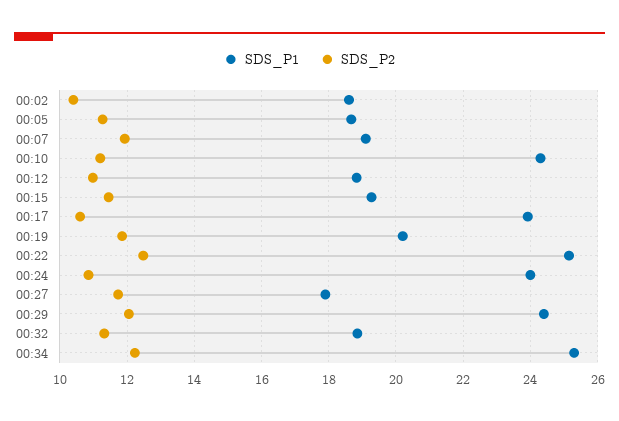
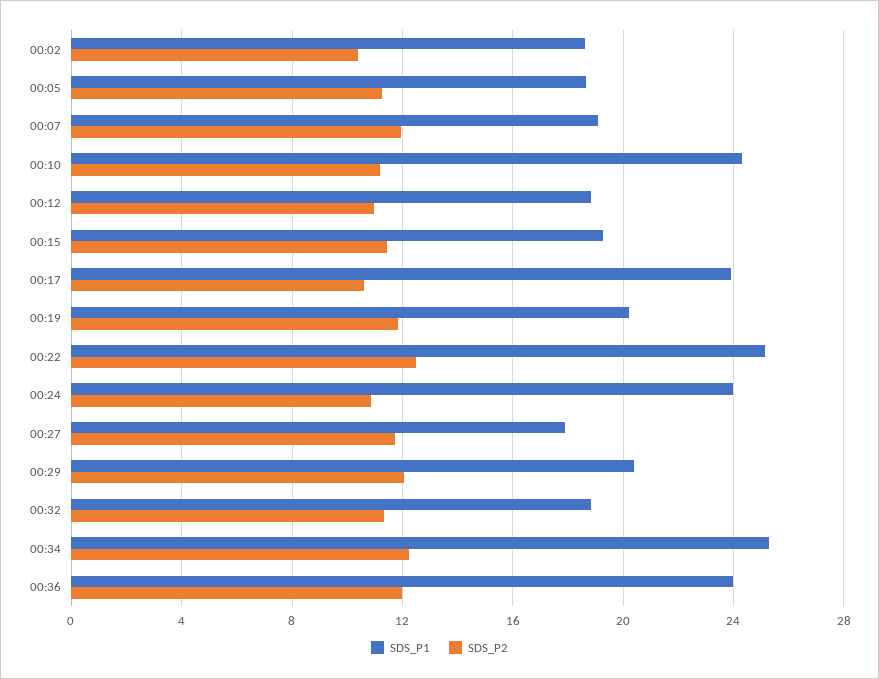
SDS_P1, 00:29: 24.4 -> 20.5
SDS_P1, 00:36: none -> 24
SDS_P2, 00:36: none -> 12

